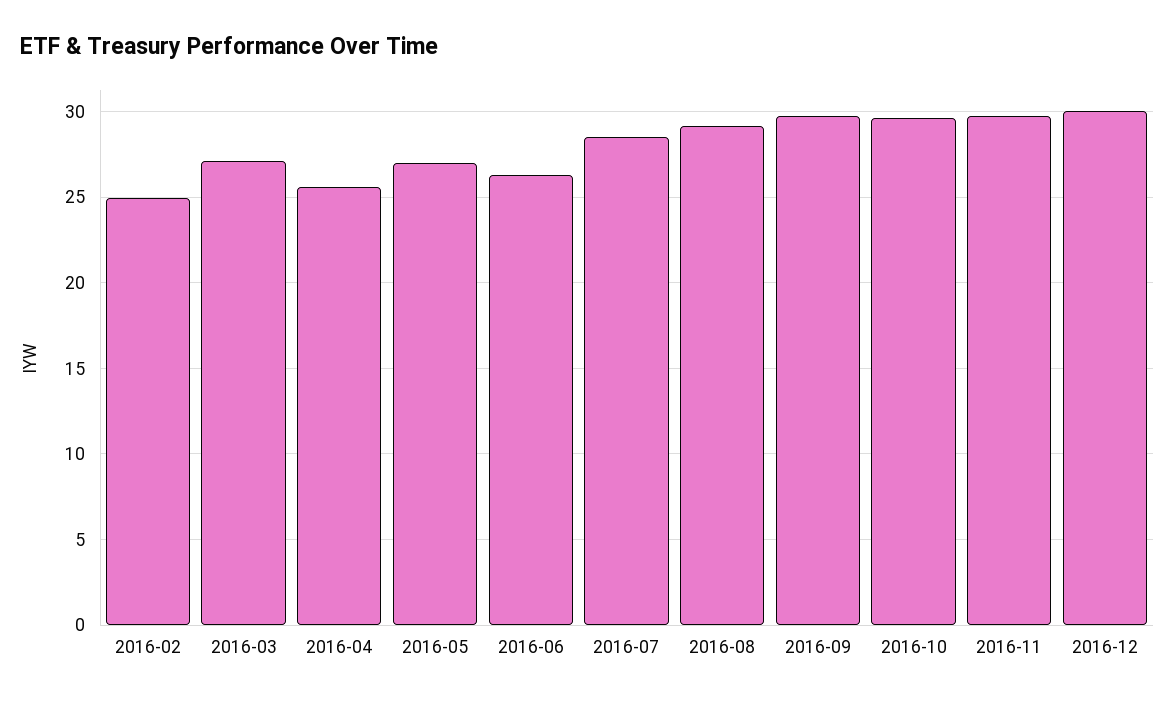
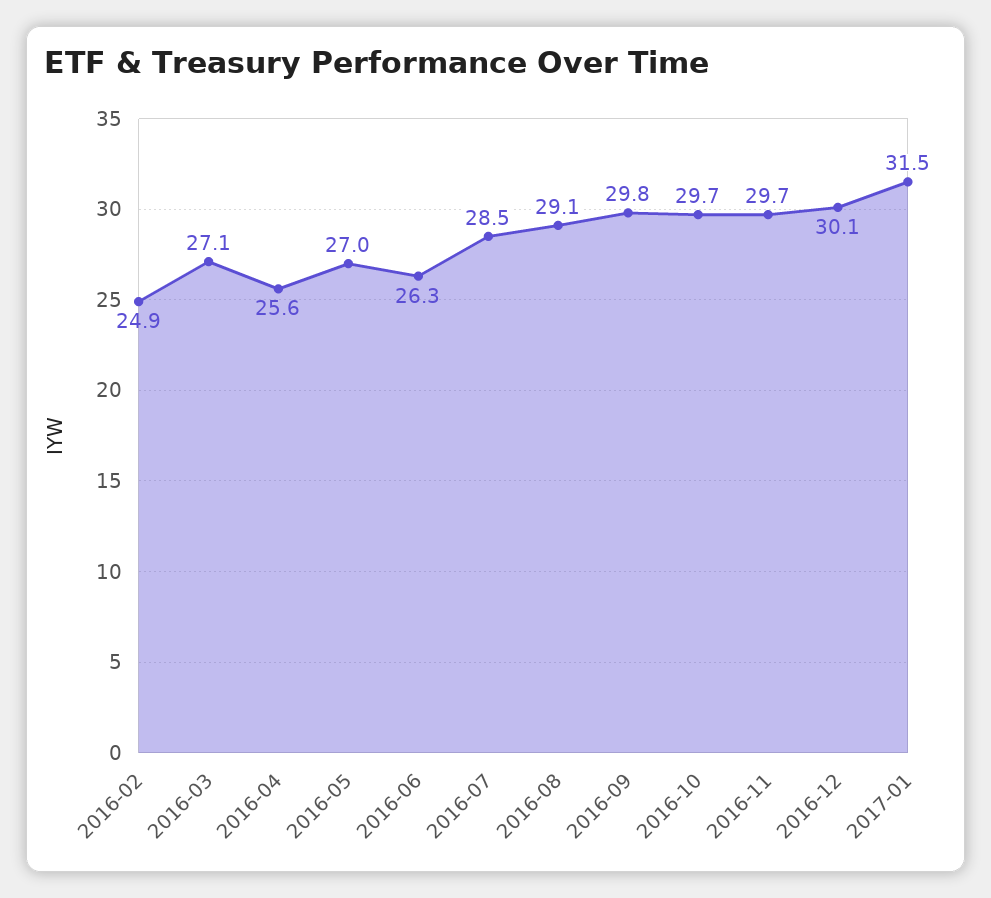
2017-01: none -> 31.5

